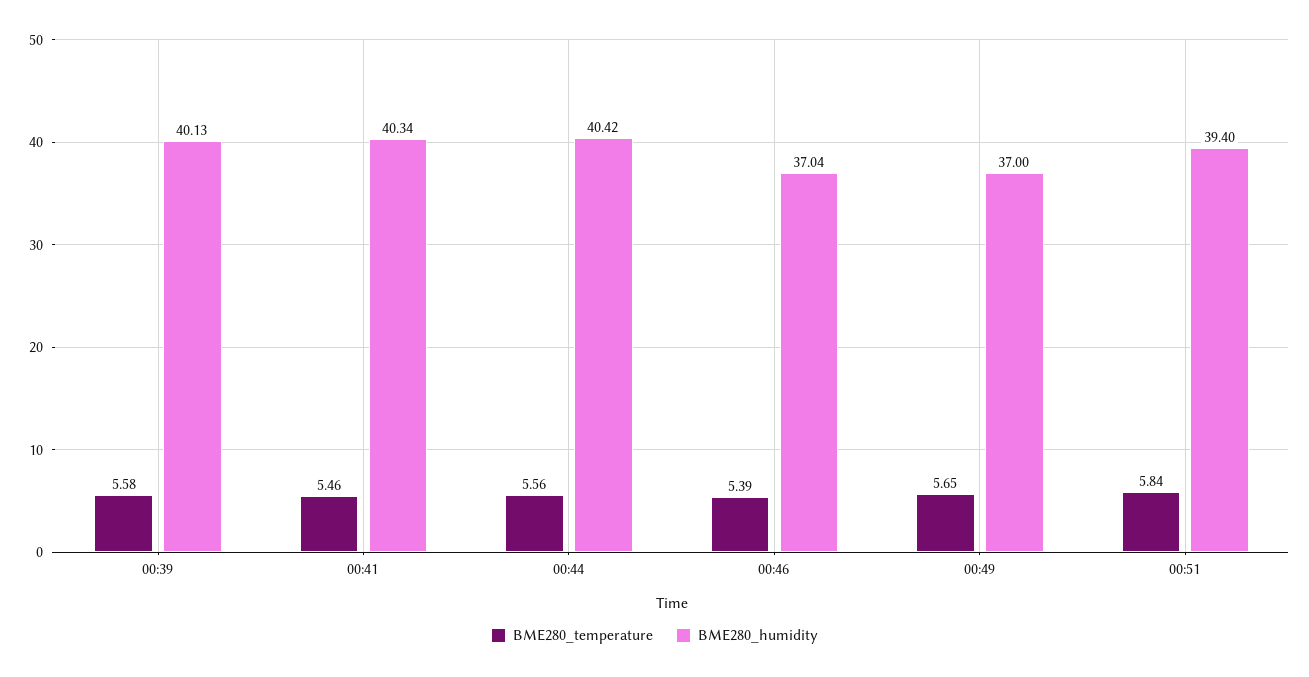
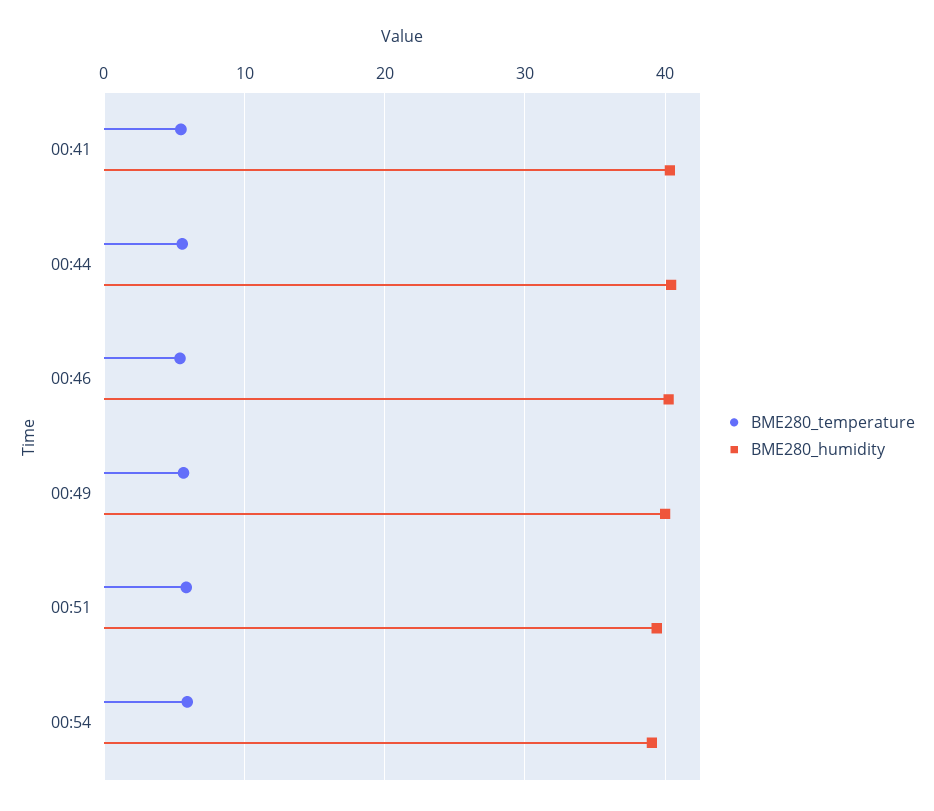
BME280_temperature, 00:39: 5.58 -> none
BME280_humidity, 00:39: 40.13 -> none
BME280_humidity, 00:46: 37.04 -> 40
BME280_humidity, 00:49: 37 -> 40
BME280_temperature, 00:54: none -> 6
BME280_humidity, 00:54: none -> 39

